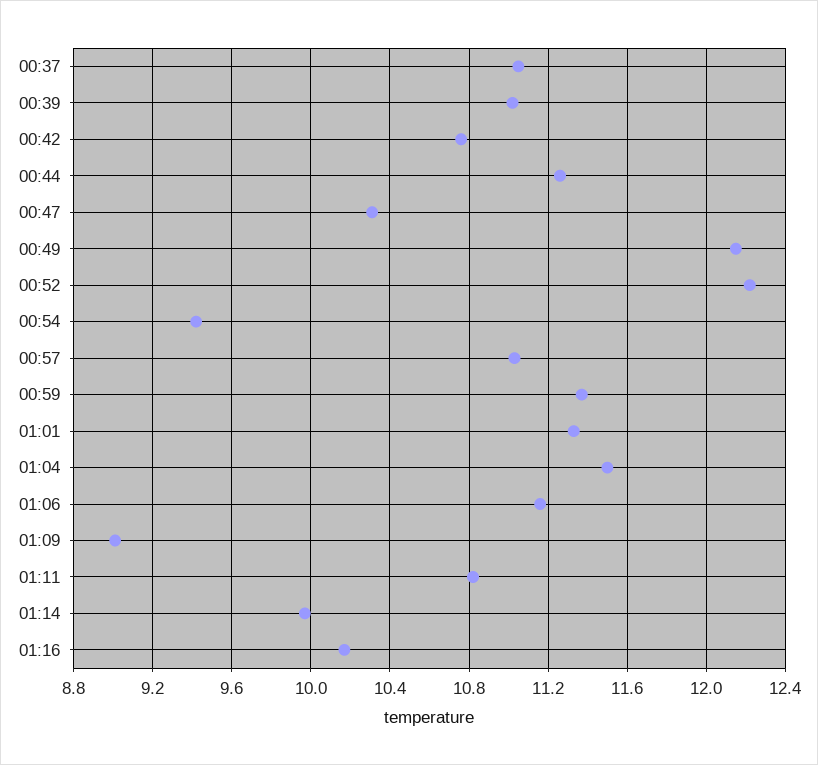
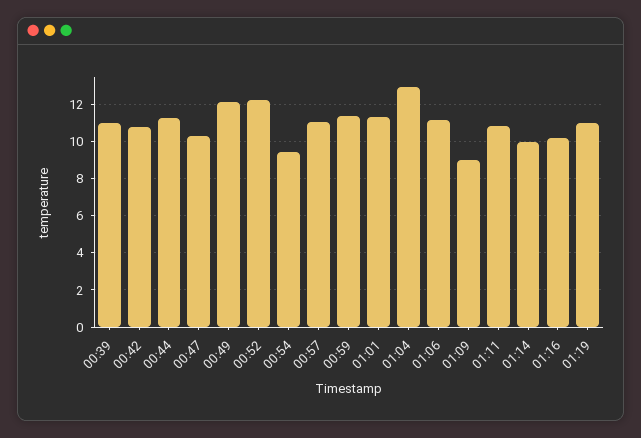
00:37: 11.05 -> none
01:04: 11.5 -> 13
01:19: none -> 11

